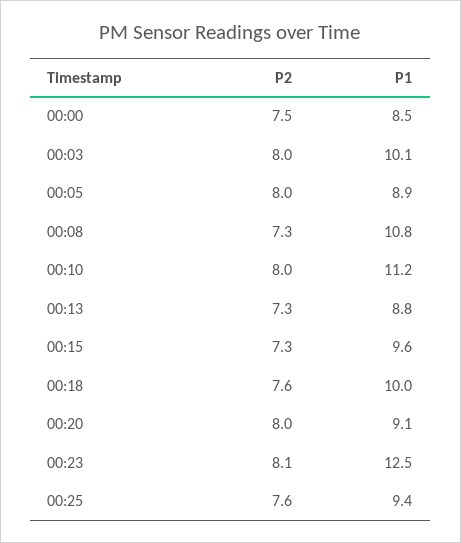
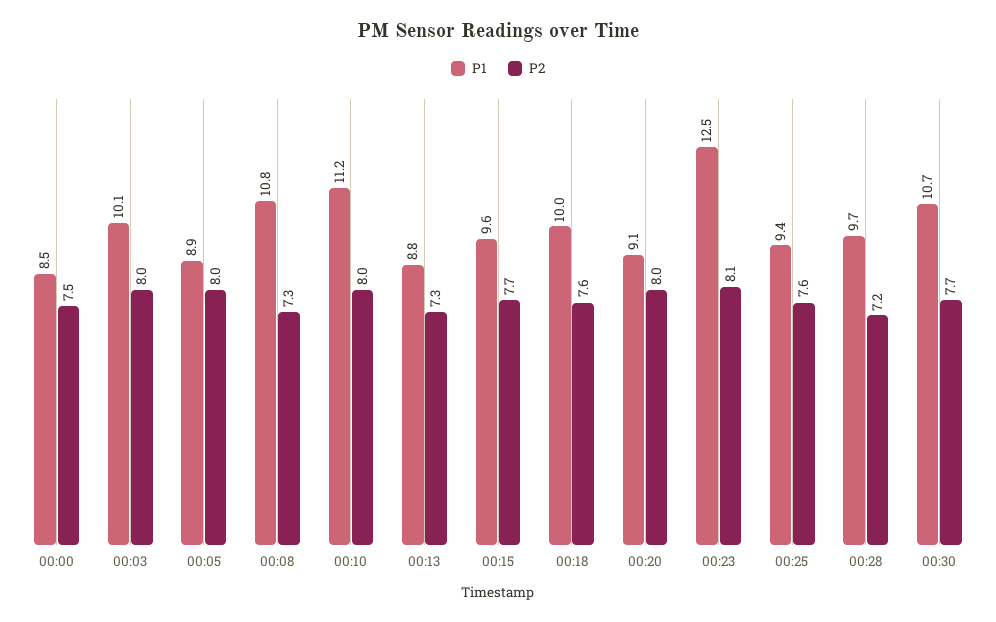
P2, 00:15: 7.3 -> 7.7
P1, 00:28: none -> 9.7
P2, 00:28: none -> 7.2
P1, 00:30: none -> 10.7
P2, 00:30: none -> 7.7

